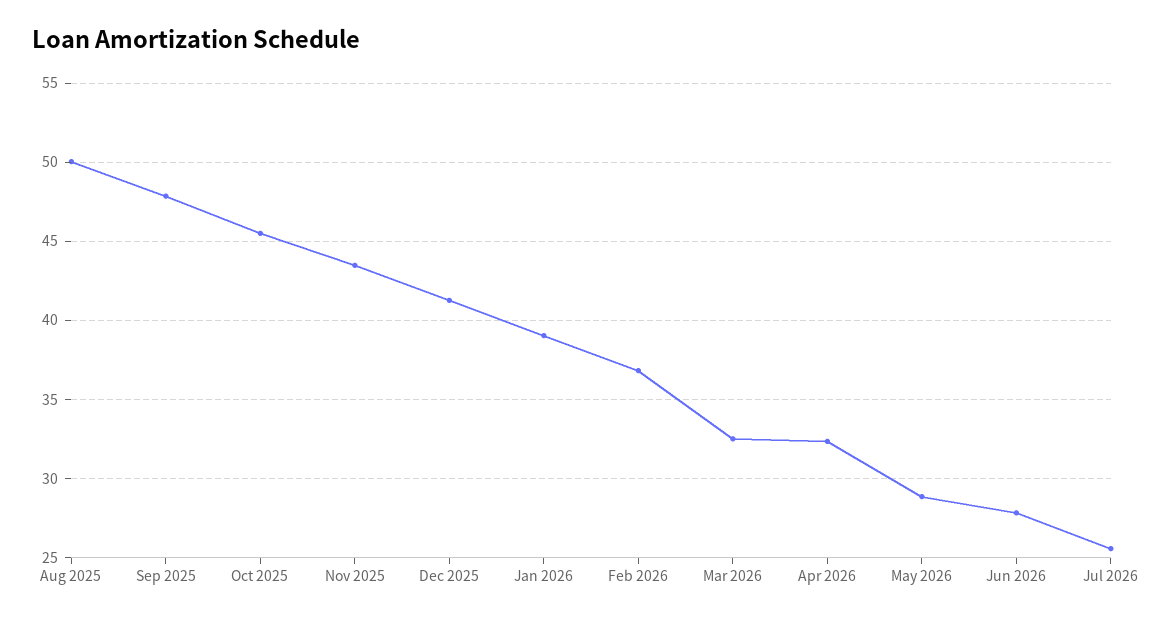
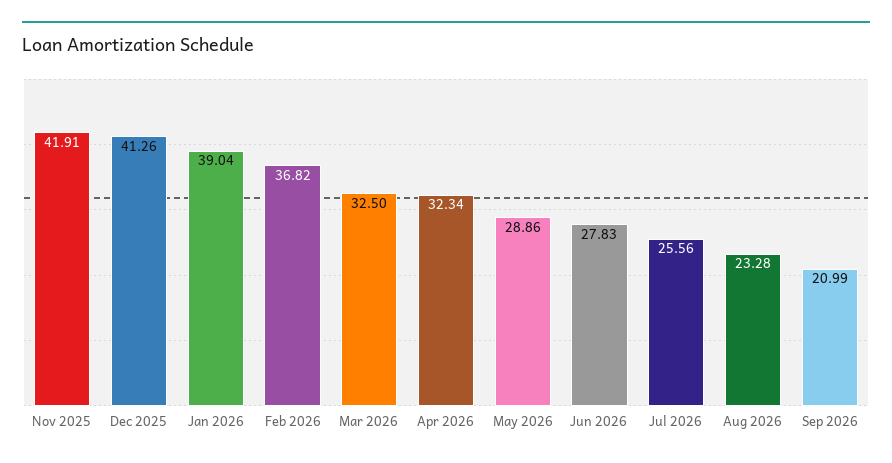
Aug 2025: 50 -> none
Sep 2025: 48 -> none
Oct 2025: 45.5 -> none
Nov 2025: 43.5 -> 41.91
Aug 2026: none -> 23.28
Sep 2026: none -> 20.99

